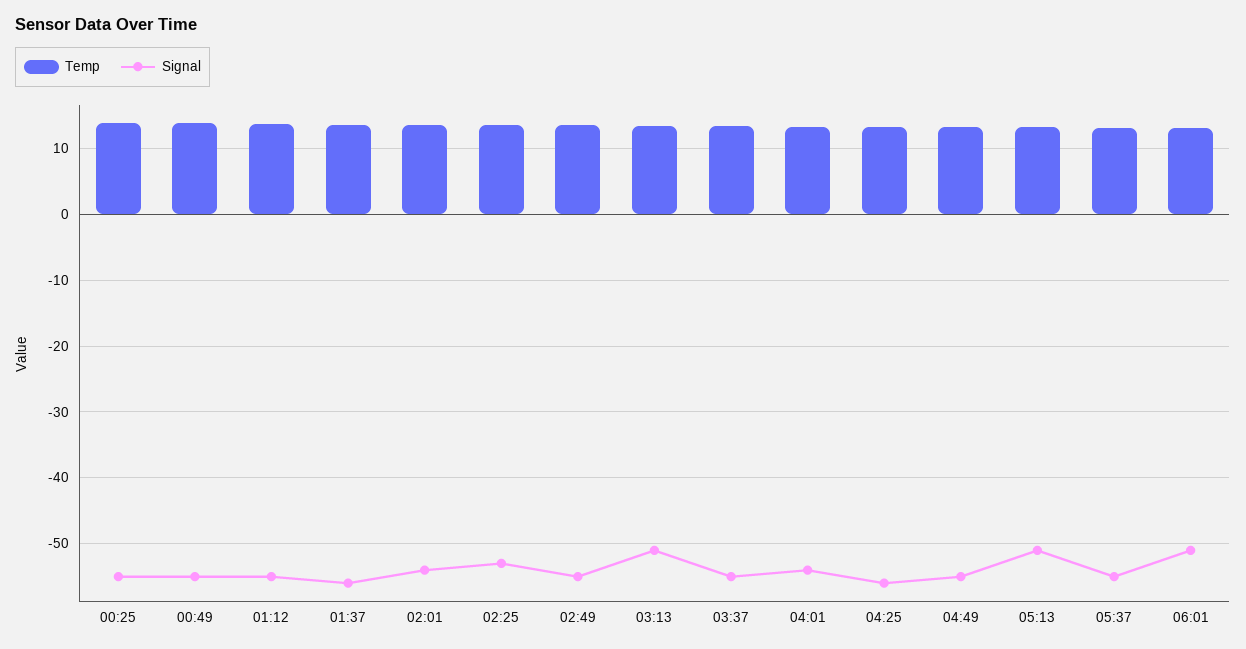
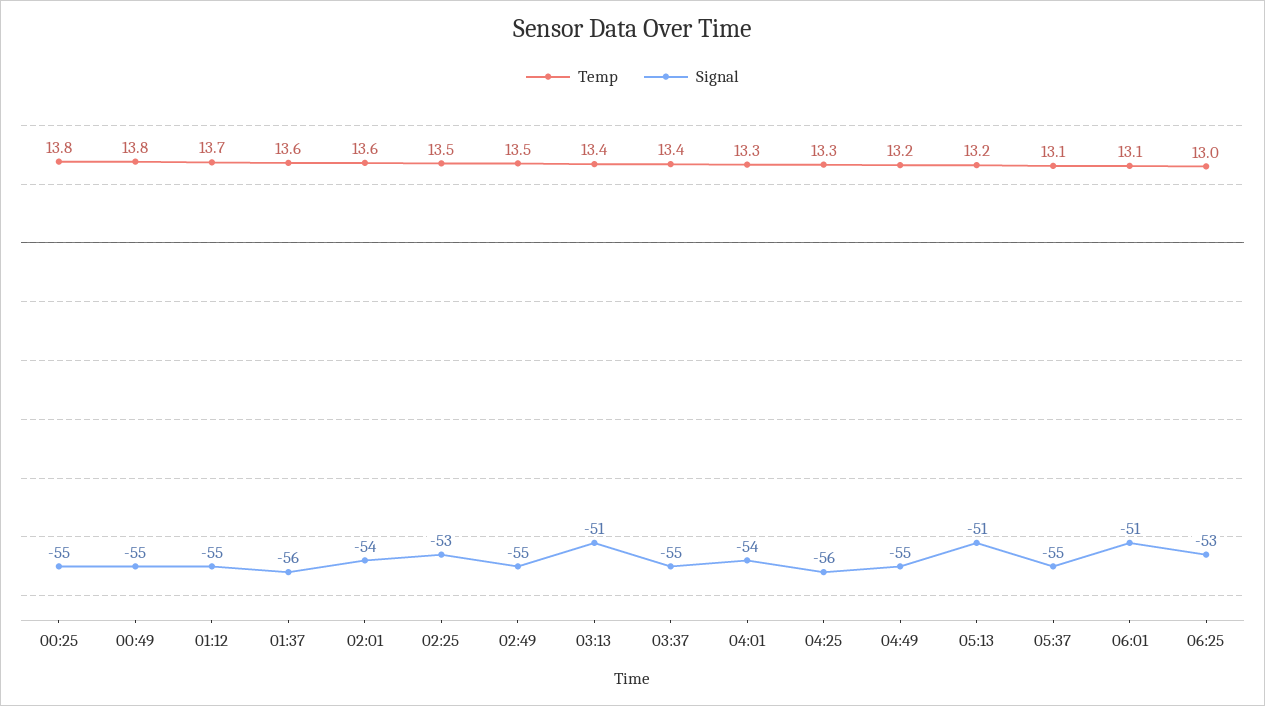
Temp, 06:25: none -> 13
Signal, 06:25: none -> -53

